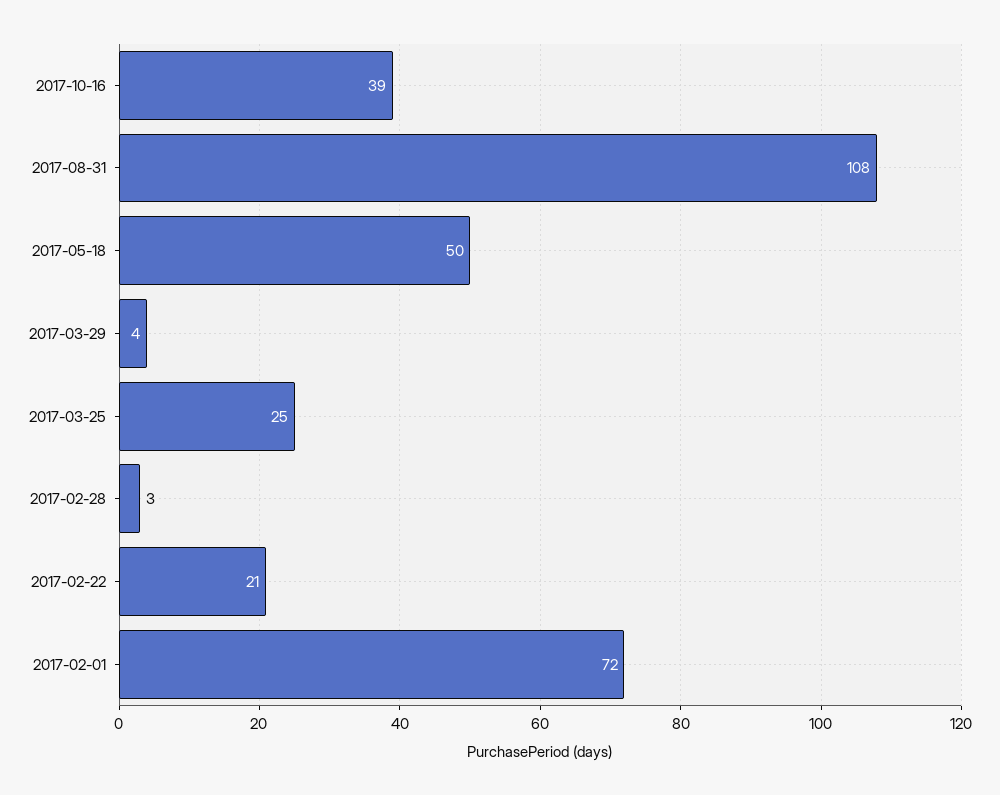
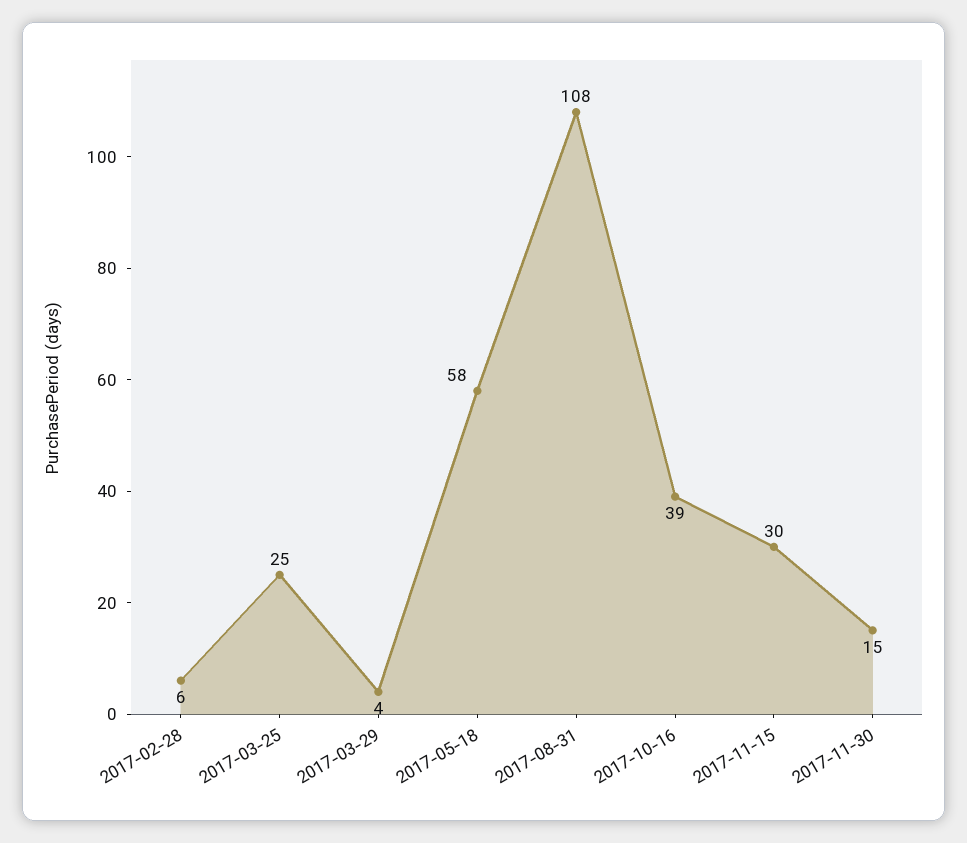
2017-05-18: 50 -> 58
2017-02-28: 3 -> 6
2017-02-22: 21 -> none
2017-02-01: 72 -> none
2017-11-15: none -> 30
2017-11-30: none -> 15

